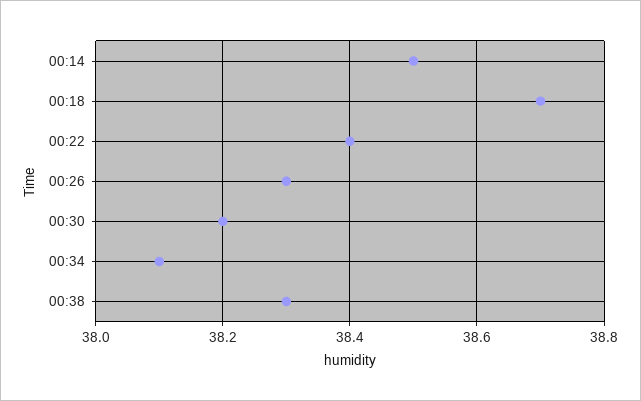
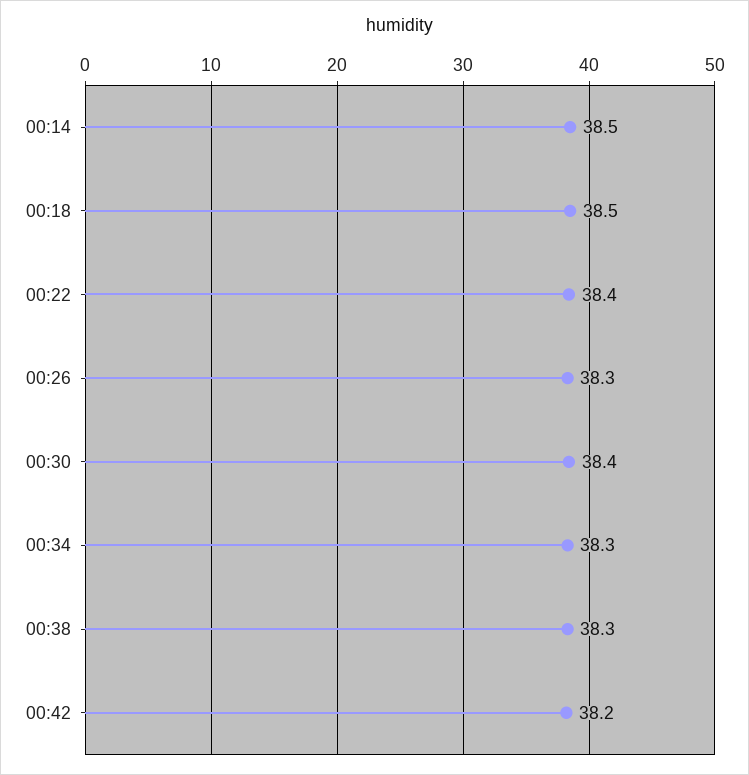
00:18: 38.7 -> 38.5
00:30: 38.2 -> 38.4
00:34: 38.1 -> 38.3
00:42: none -> 38.2

